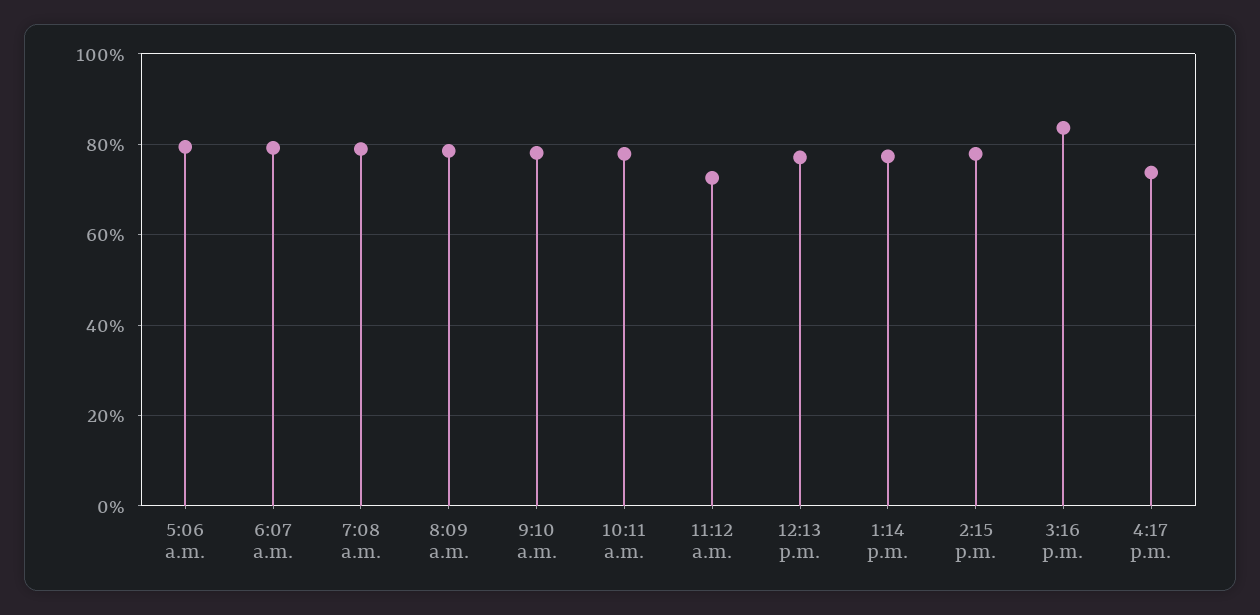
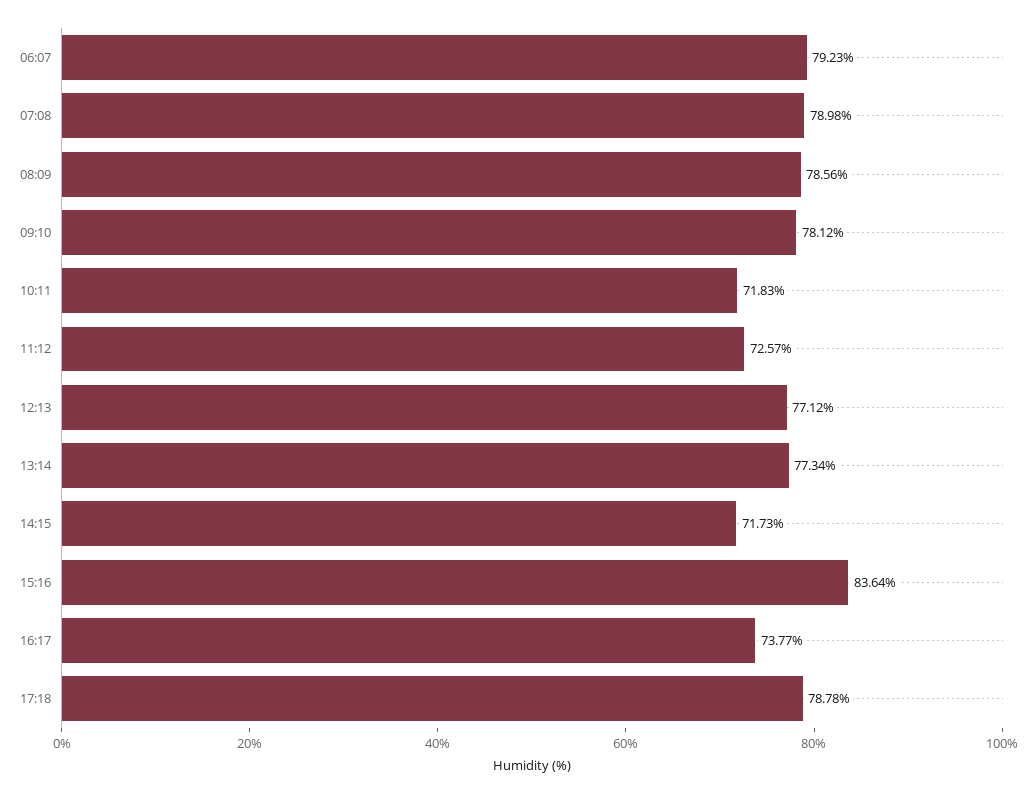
5:06 a.m.: 80 -> none
10:11 a.m.: 78 -> 71.83
2:15 p.m.: 78 -> 71.73
17:18: none -> 78.78

